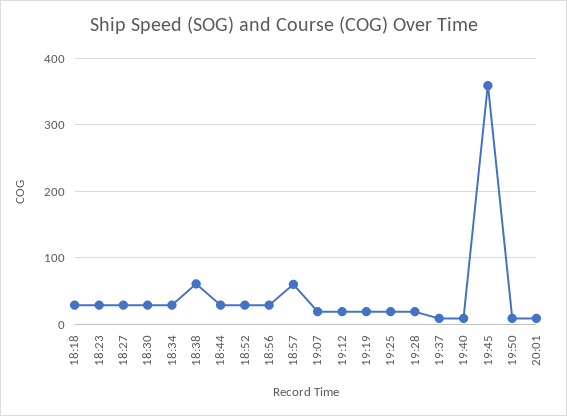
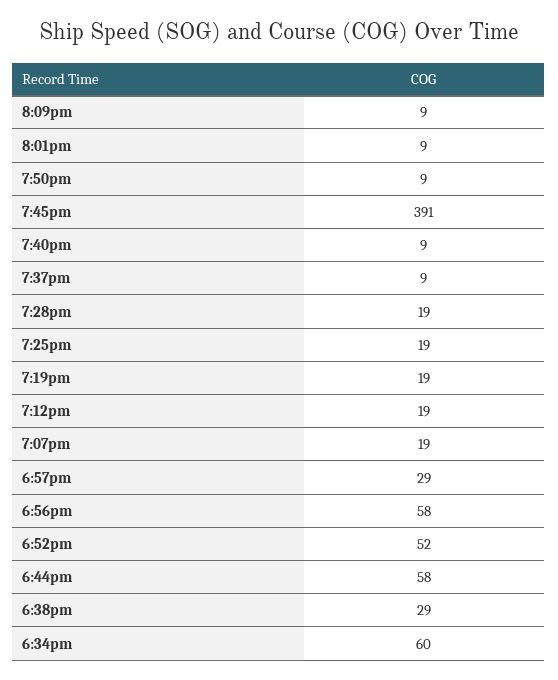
18:18: 30 -> none
18:23: 30 -> none
18:27: 30 -> none
18:30: 30 -> none
18:34: 30 -> 60
18:38: 60 -> 29
18:44: 30 -> 58
18:52: 30 -> 52
18:56: 30 -> 58
18:57: 60 -> 29
19:45: 360 -> 391
8:09pm: none -> 9

